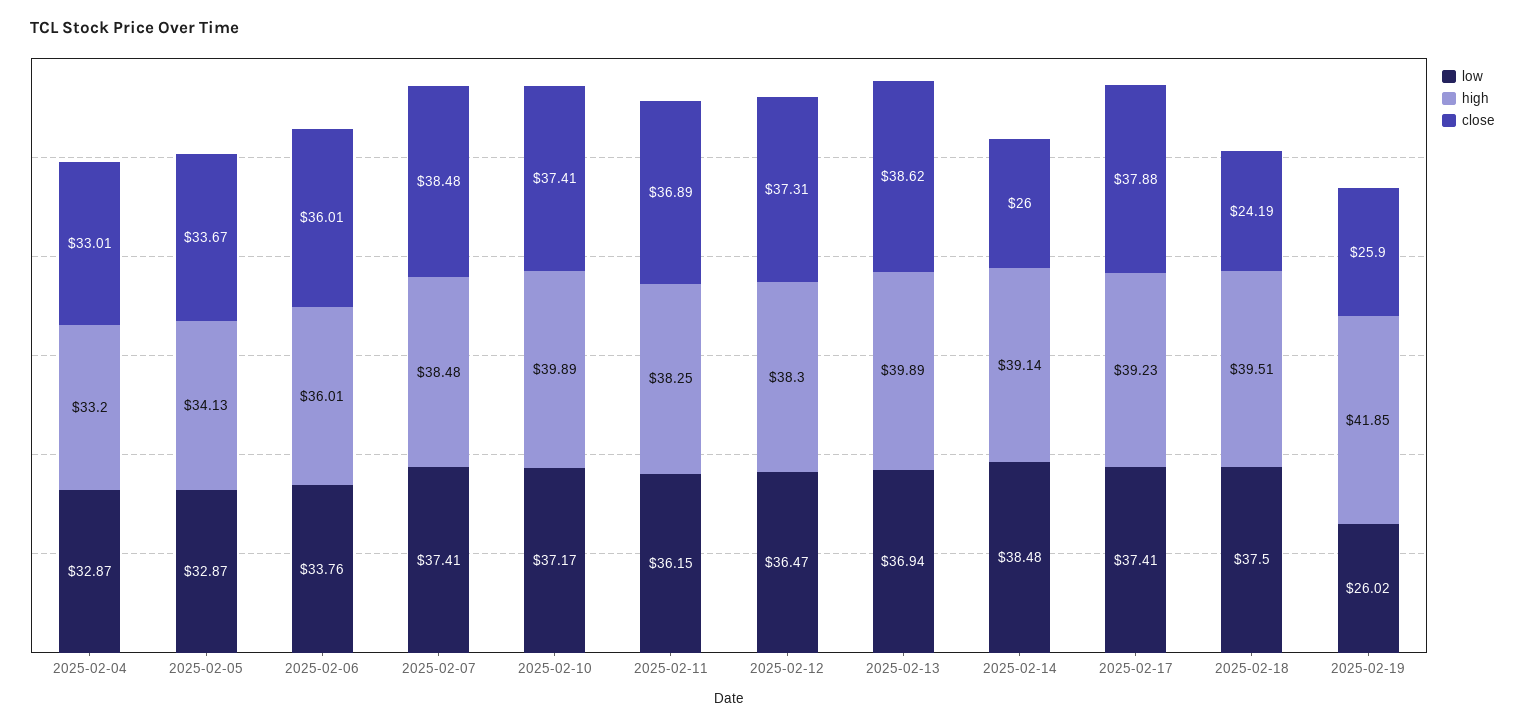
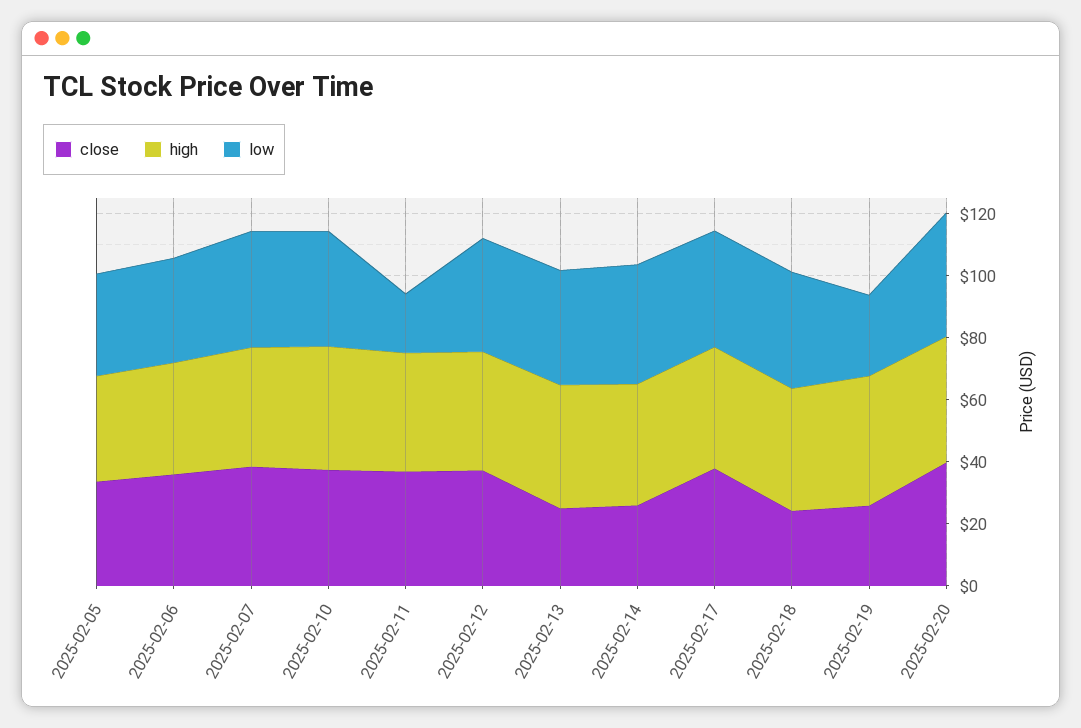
low, 2025-02-04: 32.87 -> none
high, 2025-02-04: 33.2 -> none
close, 2025-02-04: 33.01 -> none
low, 2025-02-11: 36.15 -> 20
close, 2025-02-13: 38.62 -> 25
close, 2025-02-20: none -> 40
high, 2025-02-20: none -> 40
low, 2025-02-20: none -> 40

